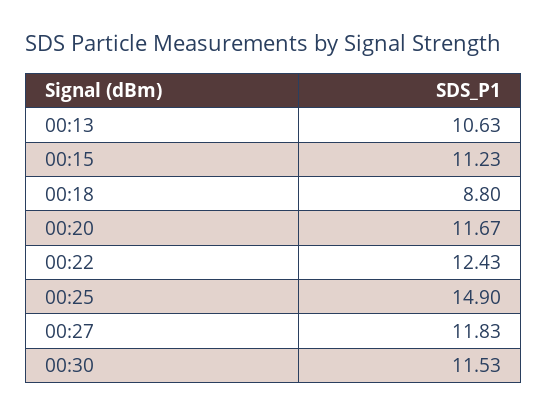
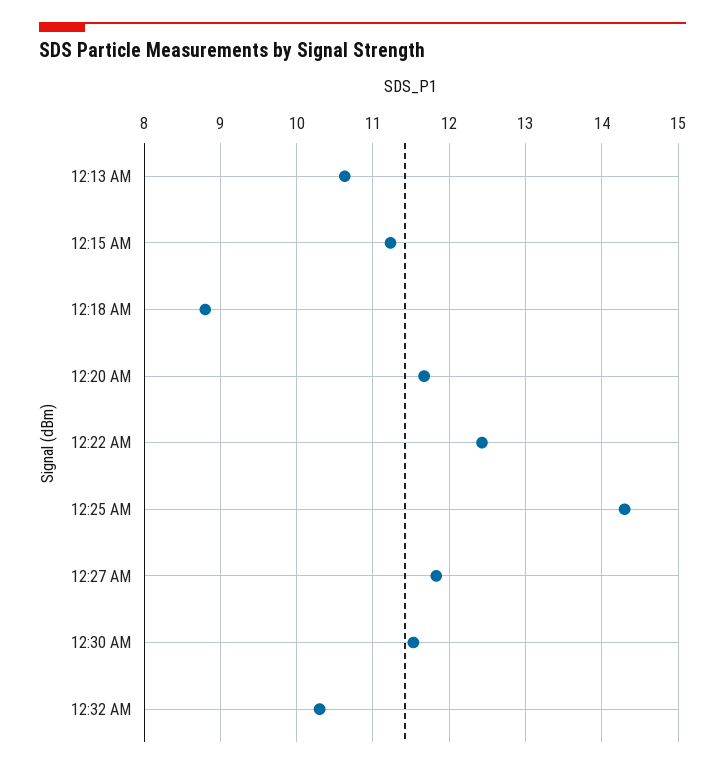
00:25: 14.9 -> 14.3
12:32 AM: none -> 10.3

